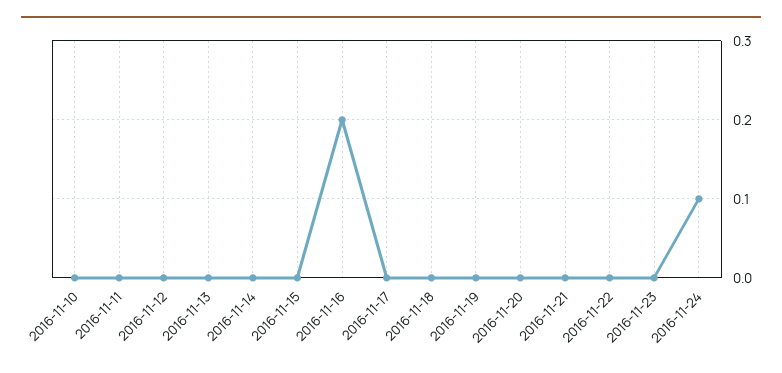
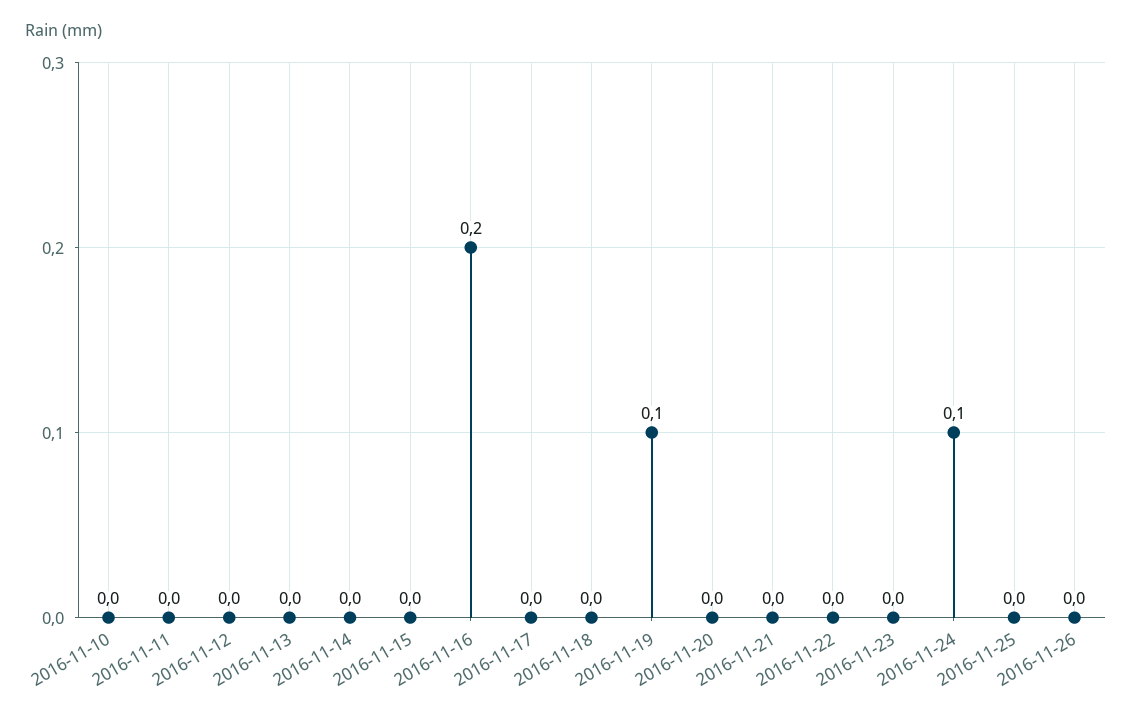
2016-11-19: 0 -> 0.1
2016-11-25: none -> 0
2016-11-26: none -> 0

